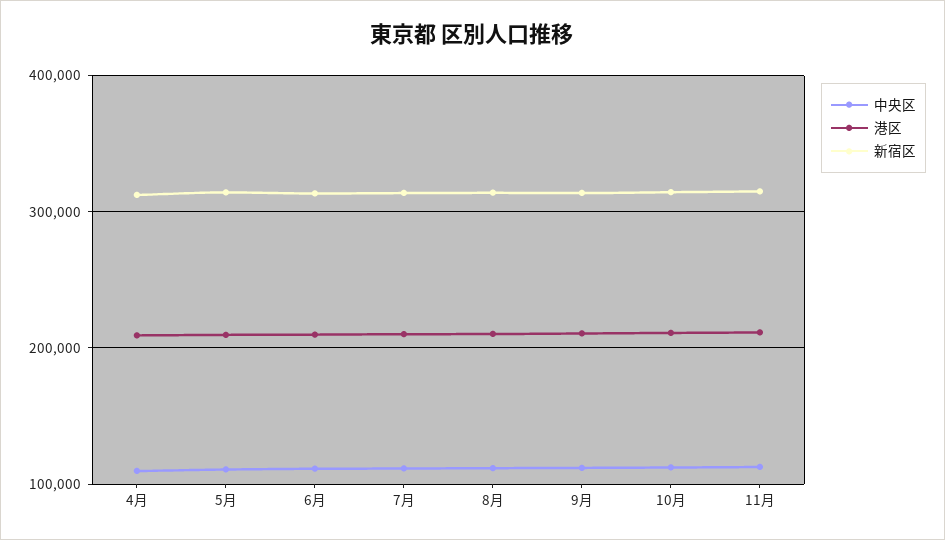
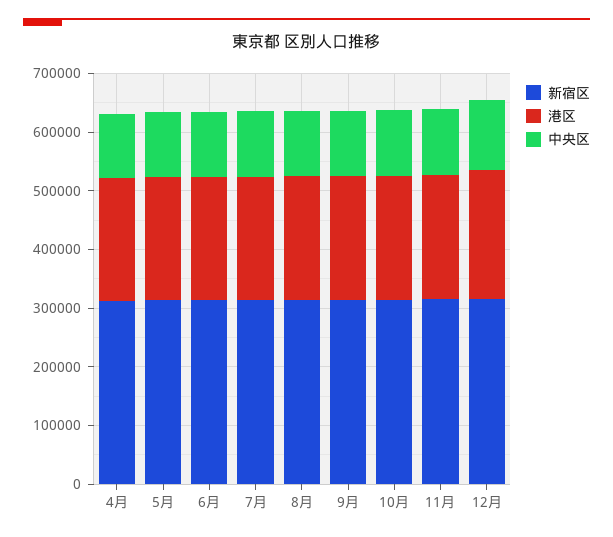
新宿区, 12月: none -> 320000
港区, 12月: none -> 220000
中央区, 12月: none -> 120000

